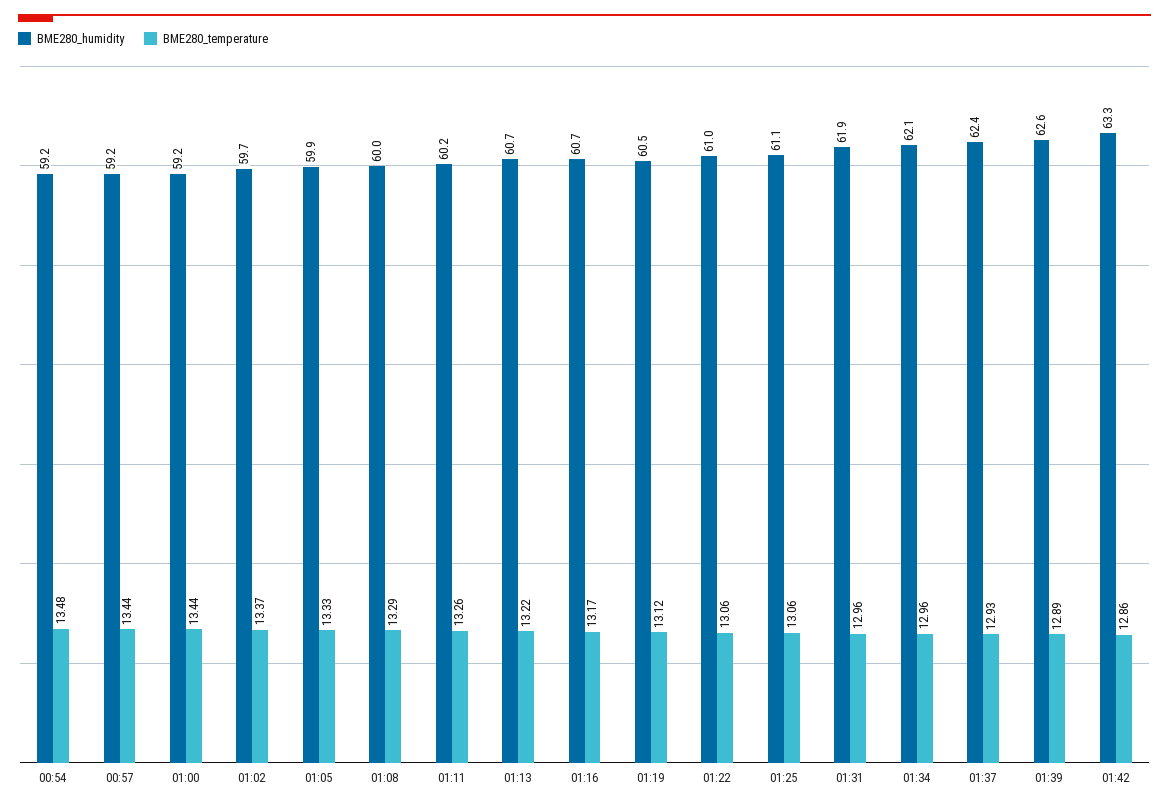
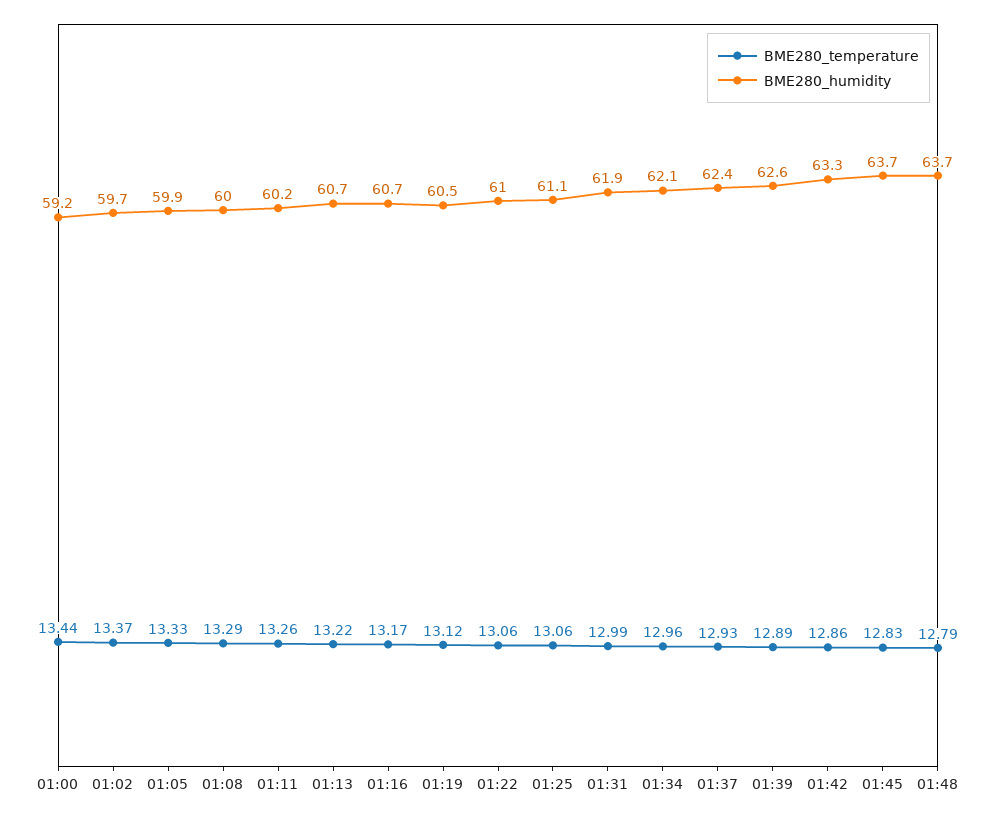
BME280_humidity, 00:54: 59.2 -> none
BME280_temperature, 00:54: 13.48 -> none
BME280_humidity, 00:57: 59.2 -> none
BME280_temperature, 00:57: 13.44 -> none
BME280_temperature, 01:31: 12.96 -> 12.99
BME280_temperature, 01:45: none -> 12.83
BME280_humidity, 01:45: none -> 63.7
BME280_temperature, 01:48: none -> 12.79
BME280_humidity, 01:48: none -> 63.7

